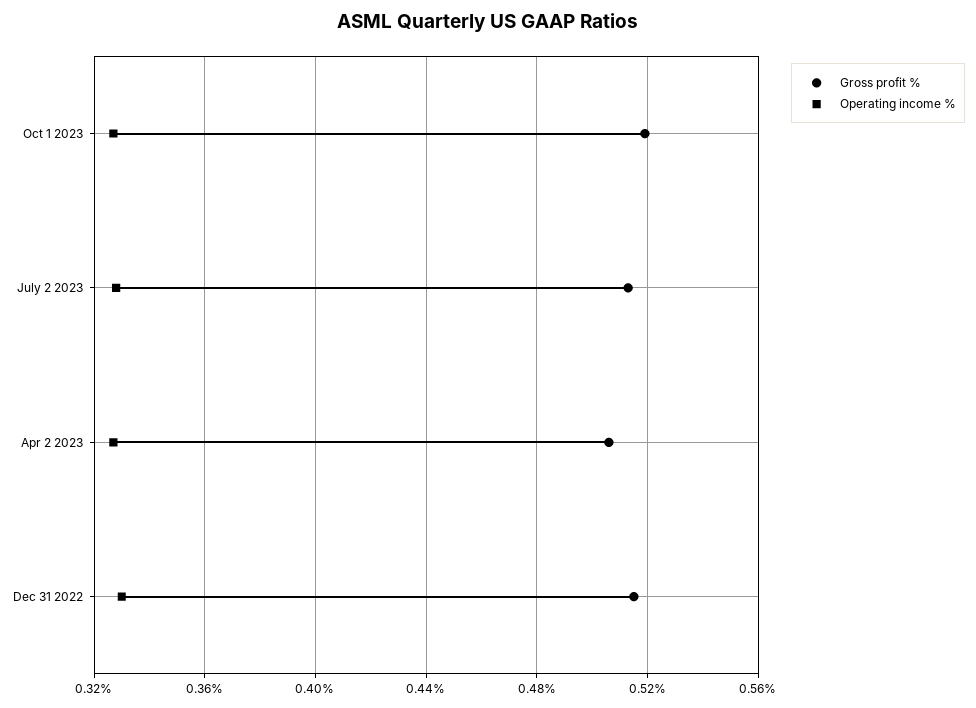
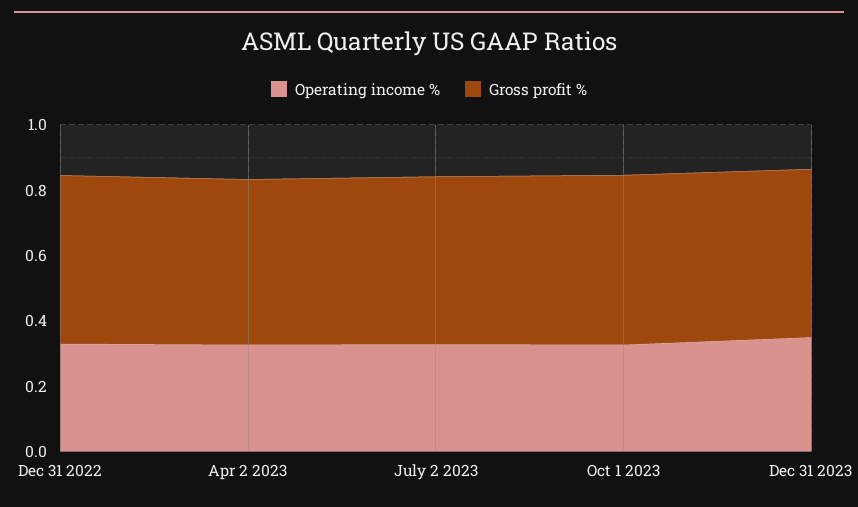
Operating income %, Dec 31 2023: none -> 0.35
Gross profit %, Dec 31 2023: none -> 0.5

